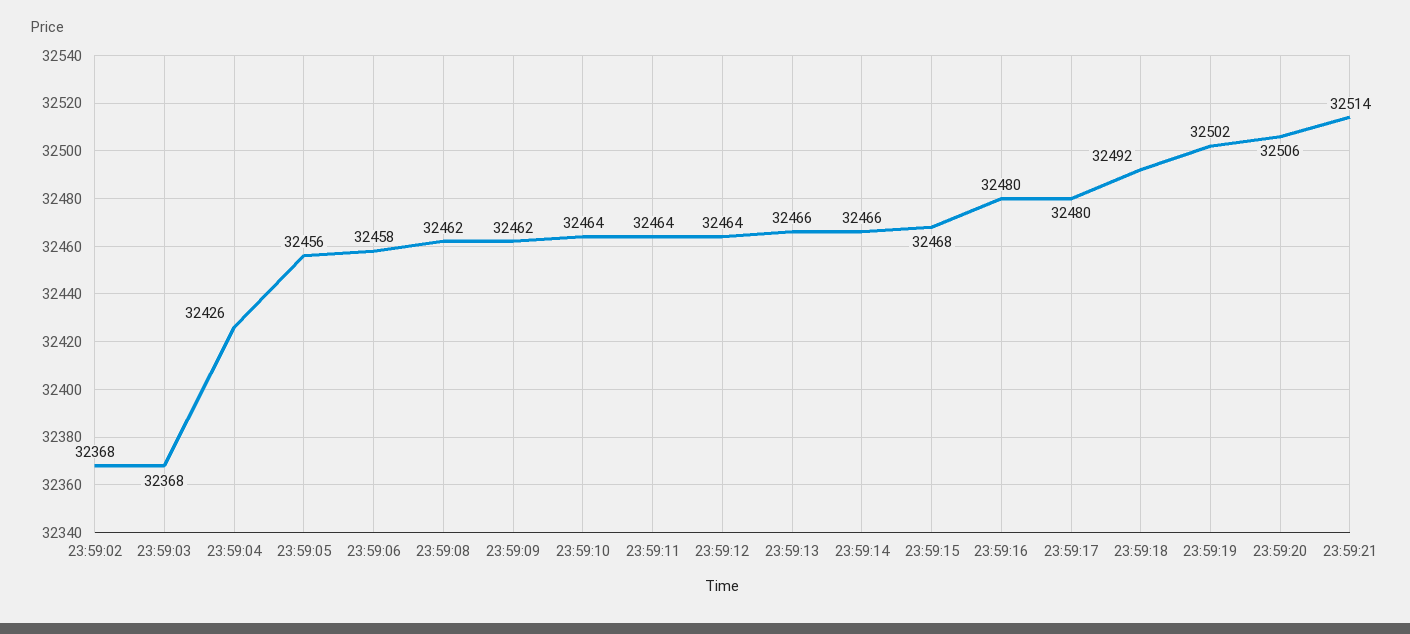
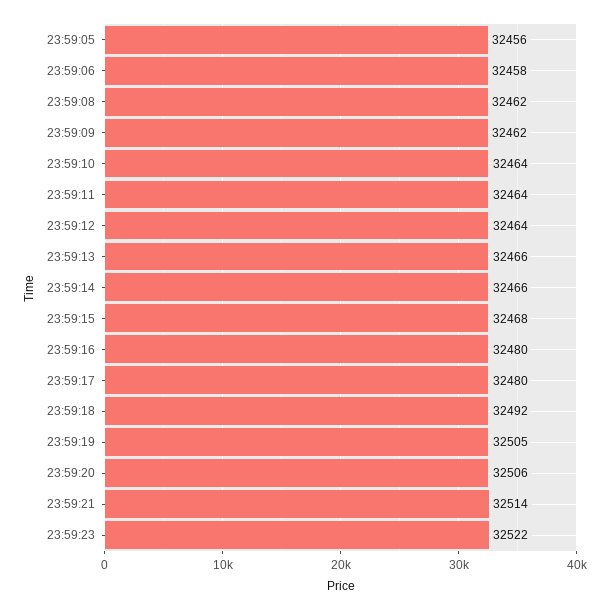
23:59:02: 32368 -> none
23:59:03: 32368 -> none
23:59:04: 32426 -> none
23:59:19: 32502 -> 32505
23:59:23: none -> 32522

